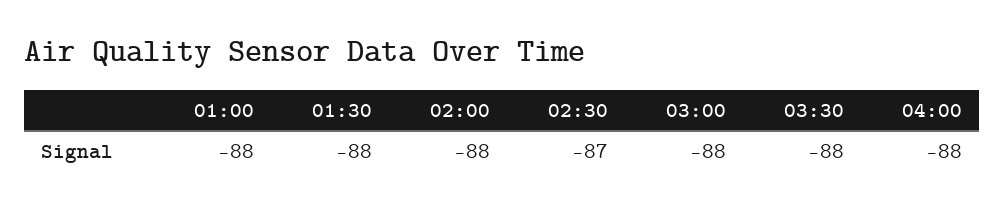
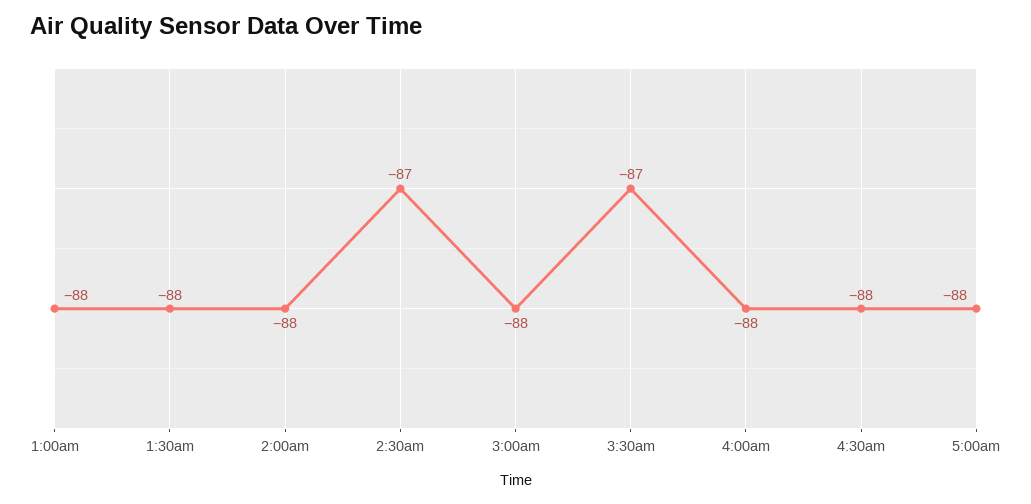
03:30: -88 -> -87
4:30am: none -> -88
5:00am: none -> -88

